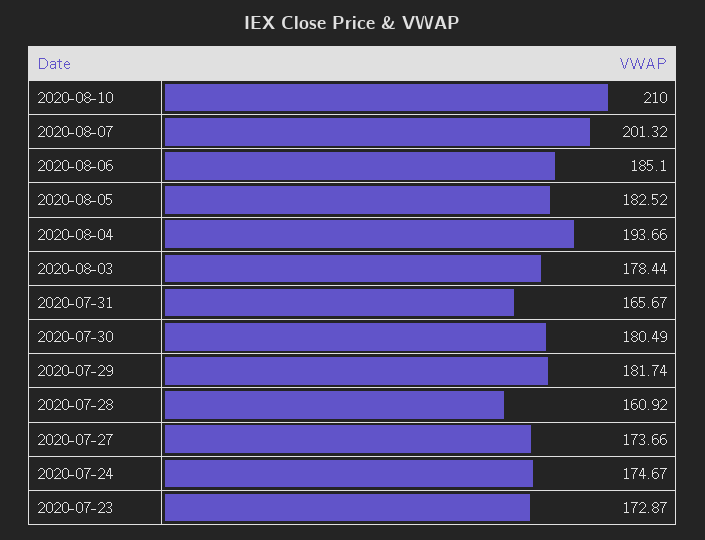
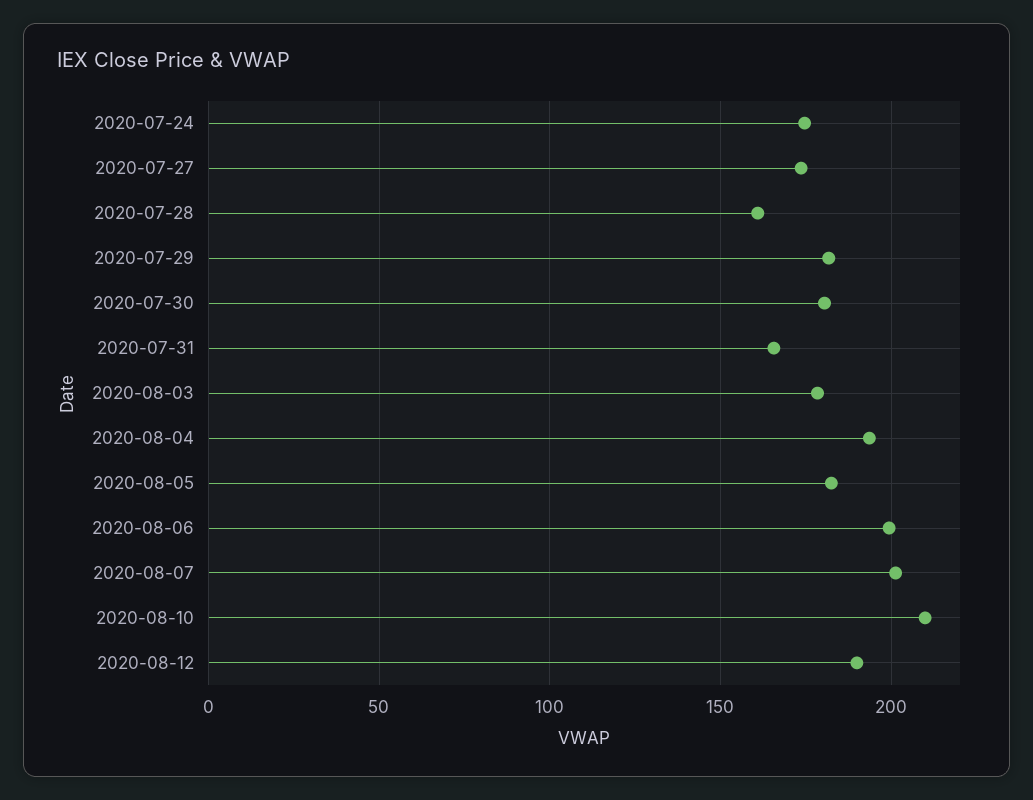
2020-08-06: 185.1 -> 200
2020-07-23: 172.87 -> none
2020-08-12: none -> 190

